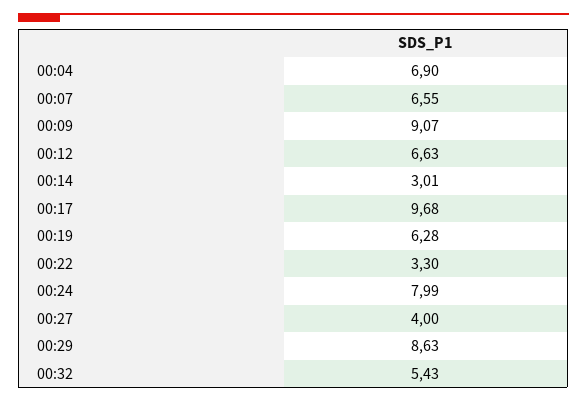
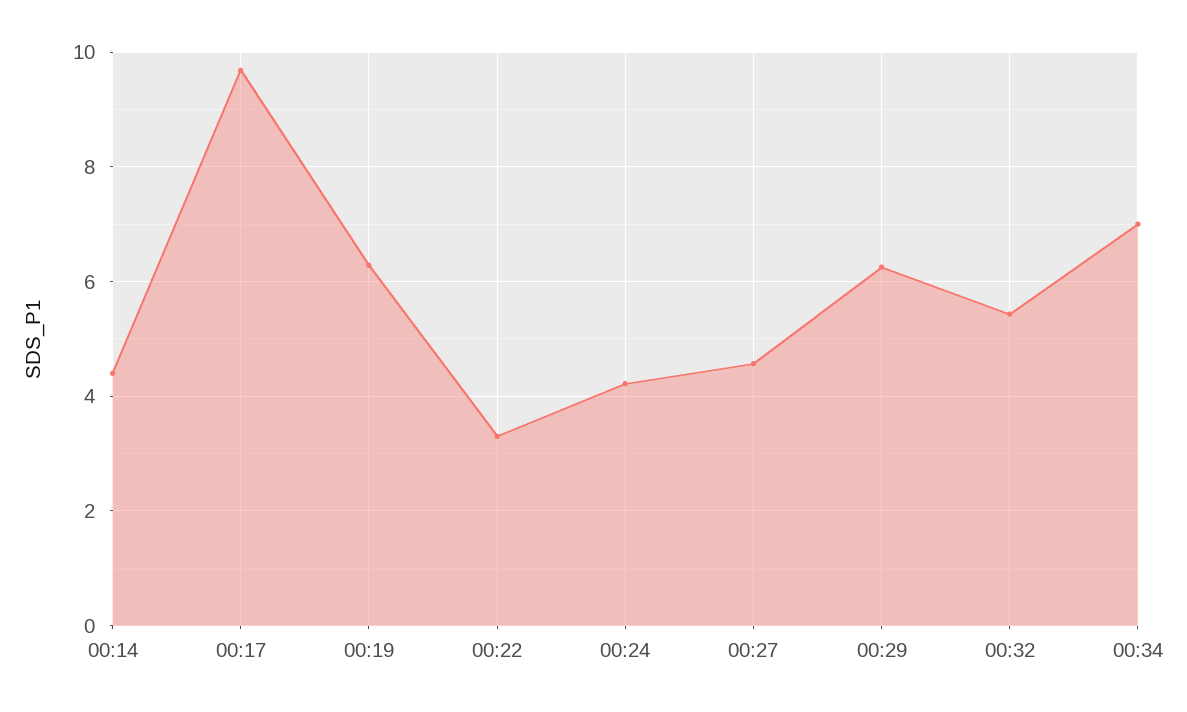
00:04: 6.9 -> none
00:07: 6.55 -> none
00:09: 9.07 -> none
00:12: 6.63 -> none
00:14: 3.01 -> 4.4
00:24: 7.99 -> 4.2
00:27: 4 -> 4.6
00:29: 8.63 -> 6.2
00:34: none -> 7

